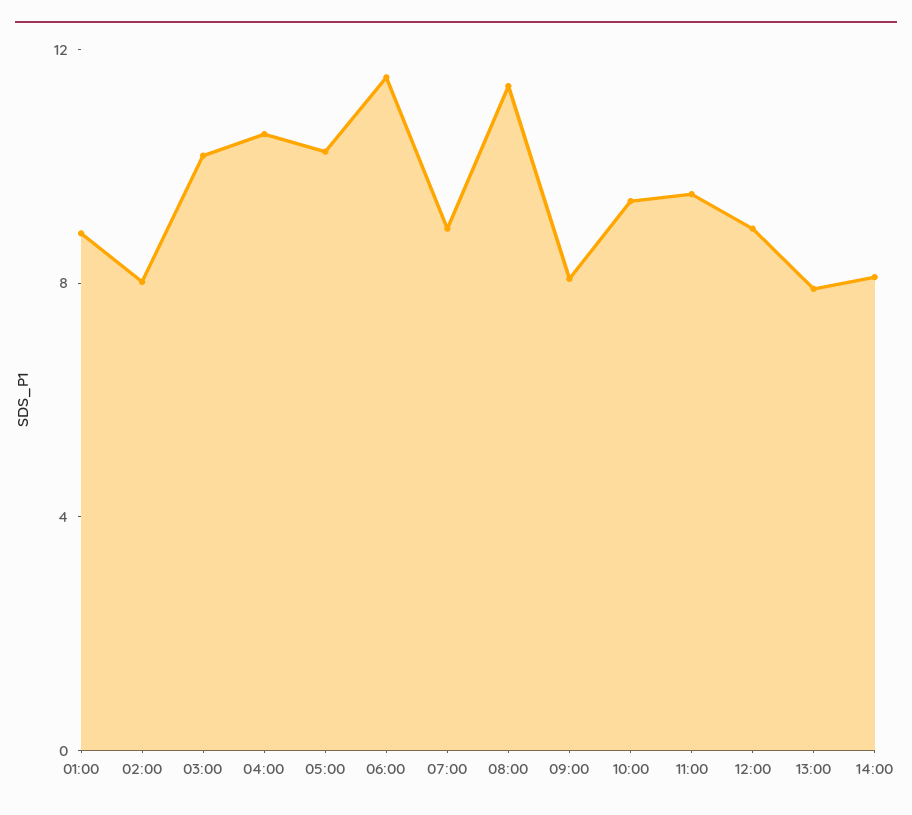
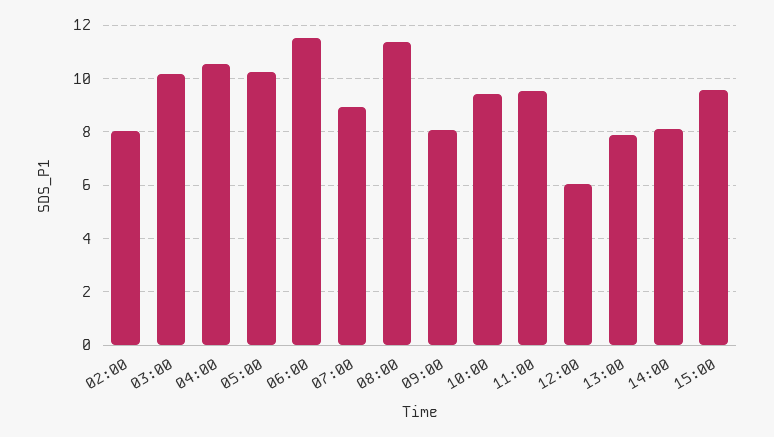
01:00: 9 -> none
12:00: 9 -> 6
15:00: none -> 9.5

